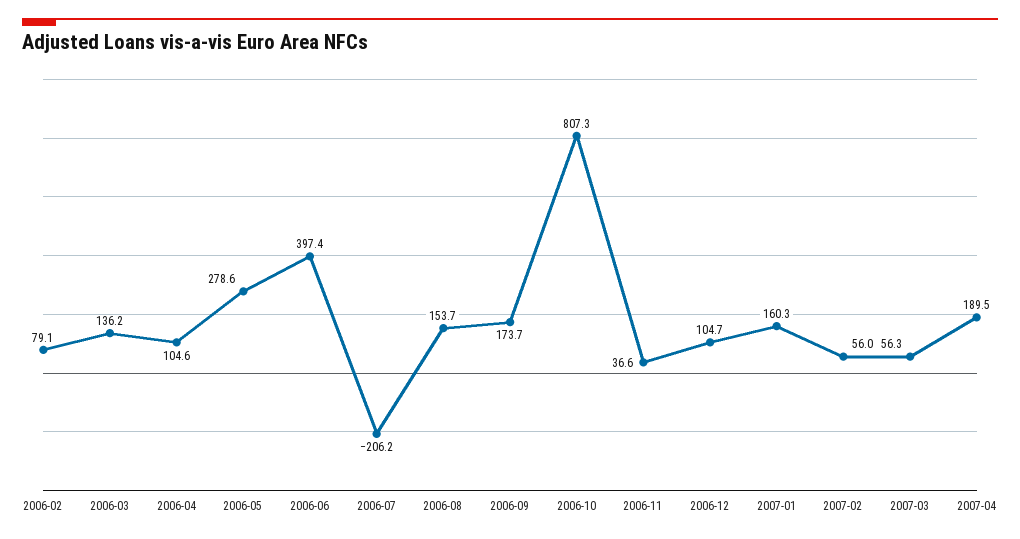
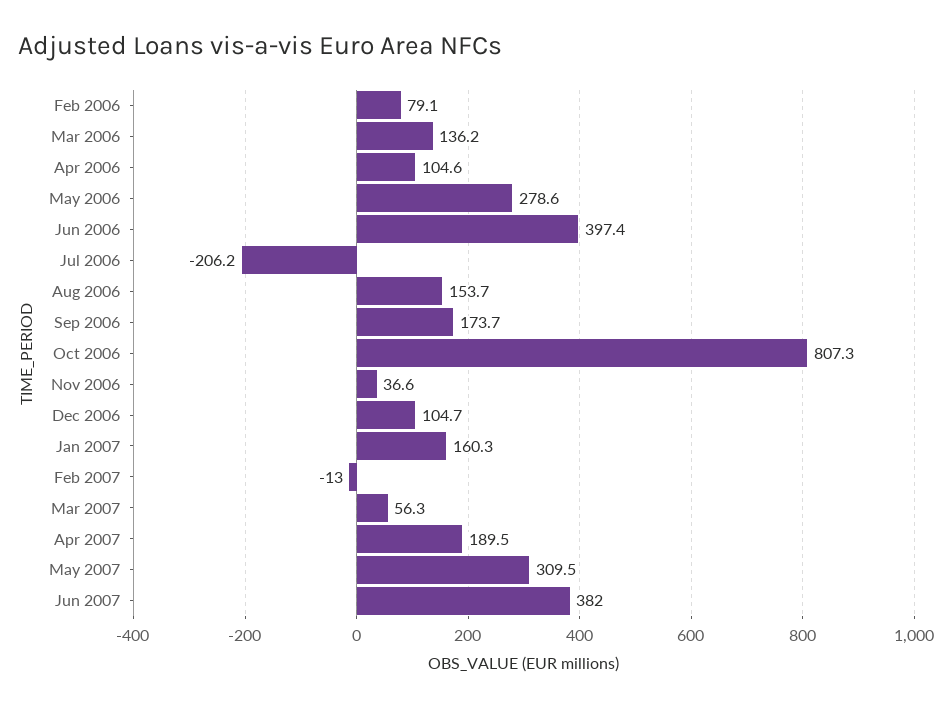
2007-02: 56 -> -13
May 2007: none -> 309.5
Jun 2007: none -> 382

